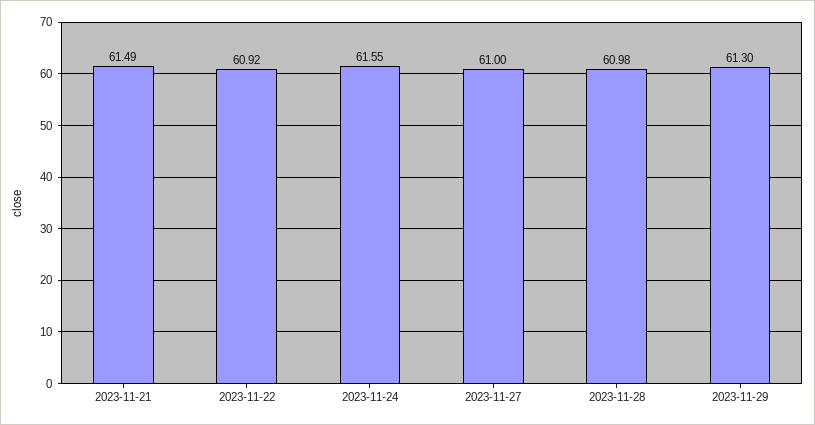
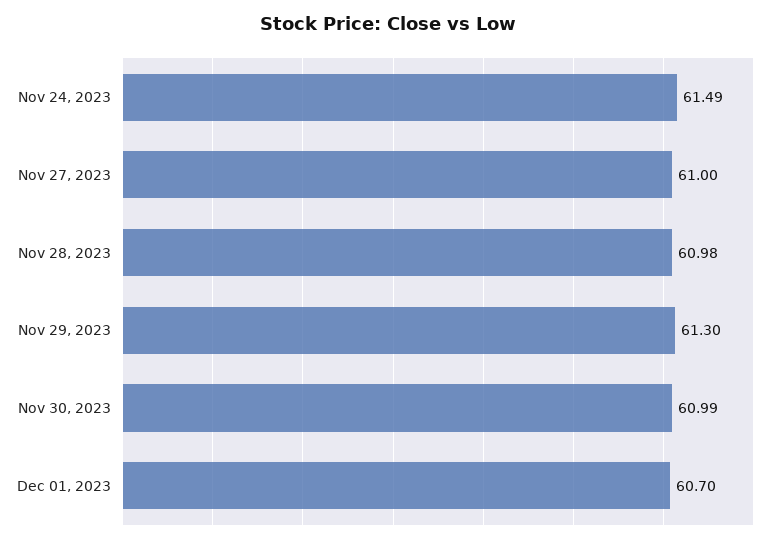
2023-11-21: 61.49 -> none
2023-11-22: 60.92 -> none
2023-11-24: 61.55 -> 61.49
Nov 30, 2023: none -> 60.99
Dec 01, 2023: none -> 60.7

